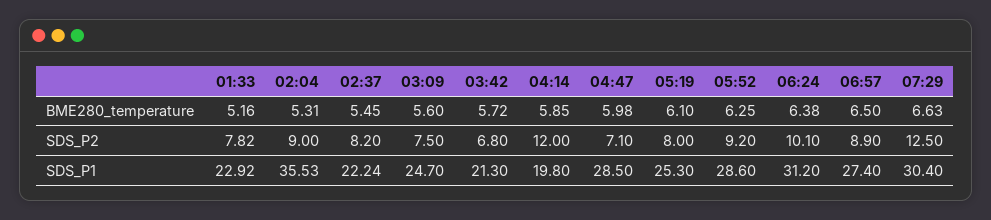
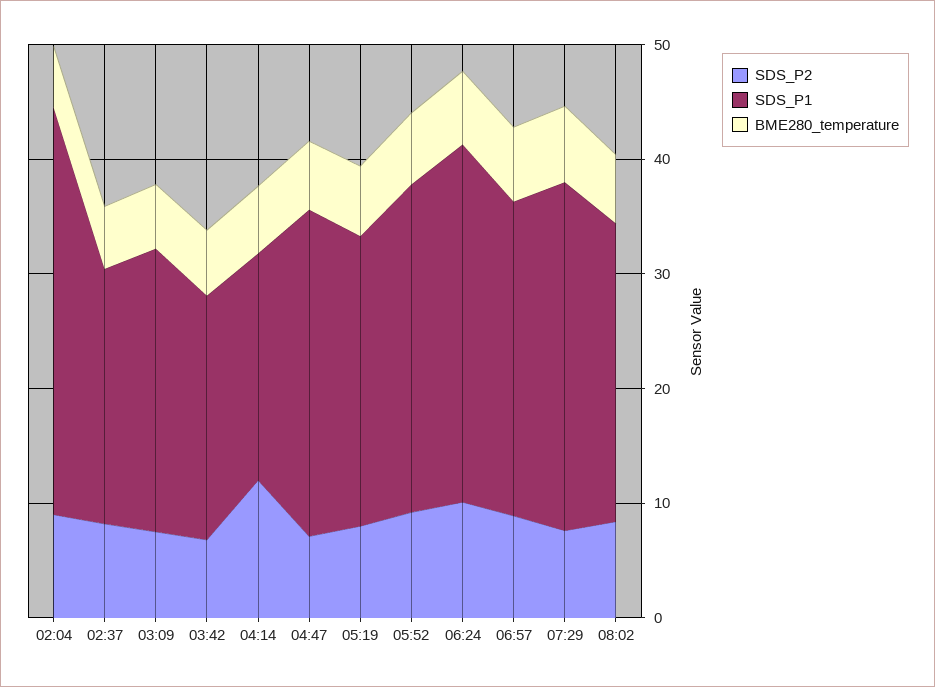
BME280_temperature, 01:33: 5.16 -> none
SDS_P2, 01:33: 7.82 -> none
SDS_P2, 07:29: 12.5 -> 8
SDS_P1, 01:33: 22.92 -> none
SDS_P2, 08:02: none -> 8
SDS_P1, 08:02: none -> 26
BME280_temperature, 08:02: none -> 6

